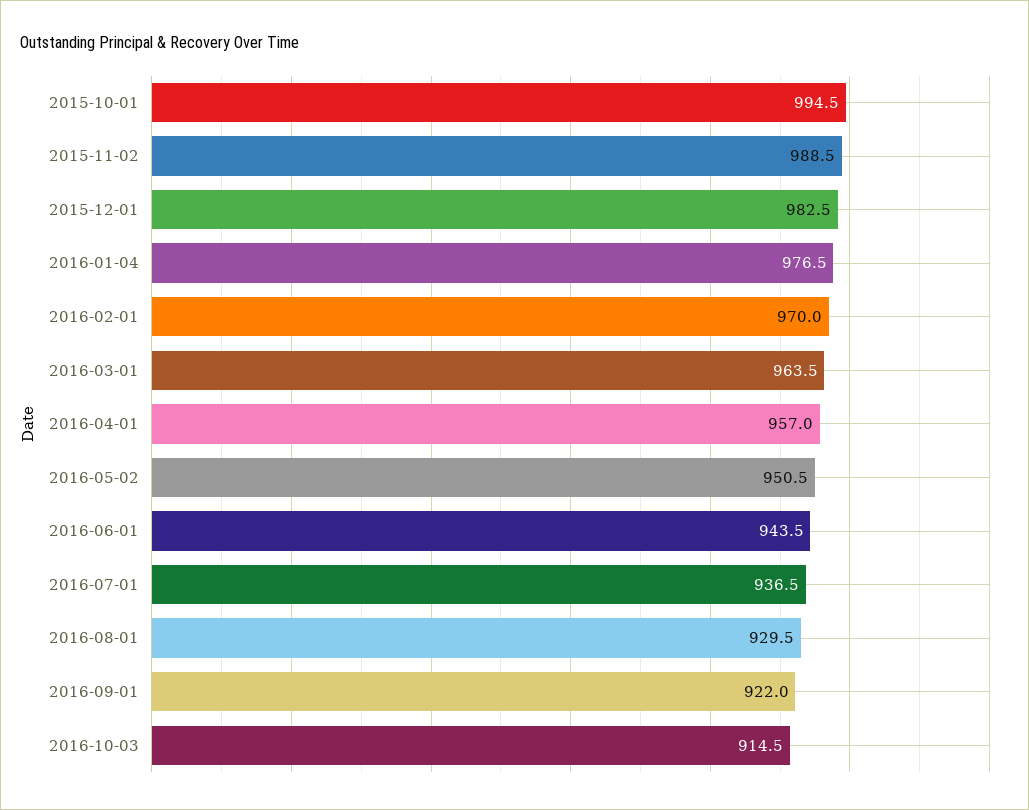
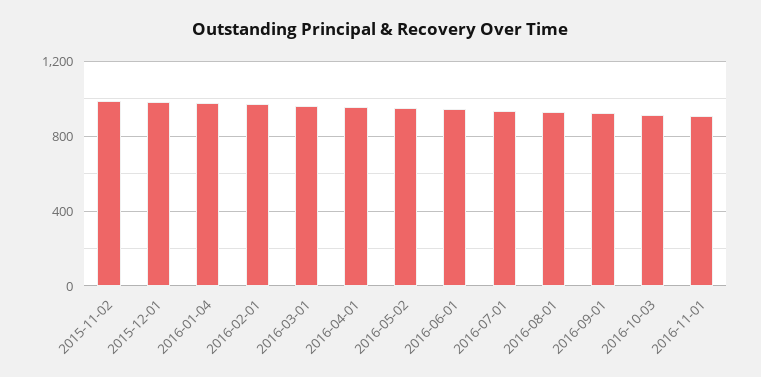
2015-10-01: 994.5 -> none
2016-11-01: none -> 900

